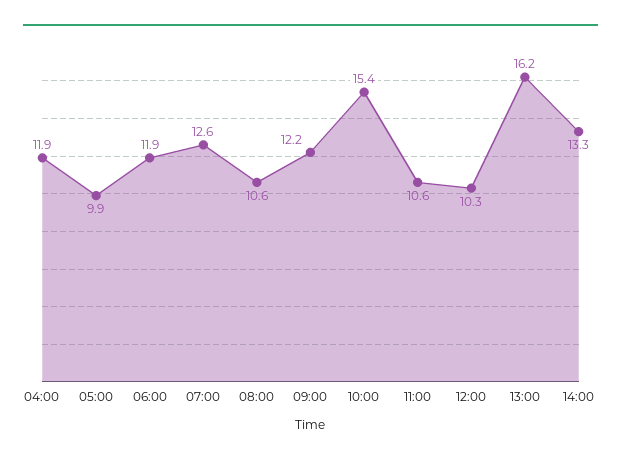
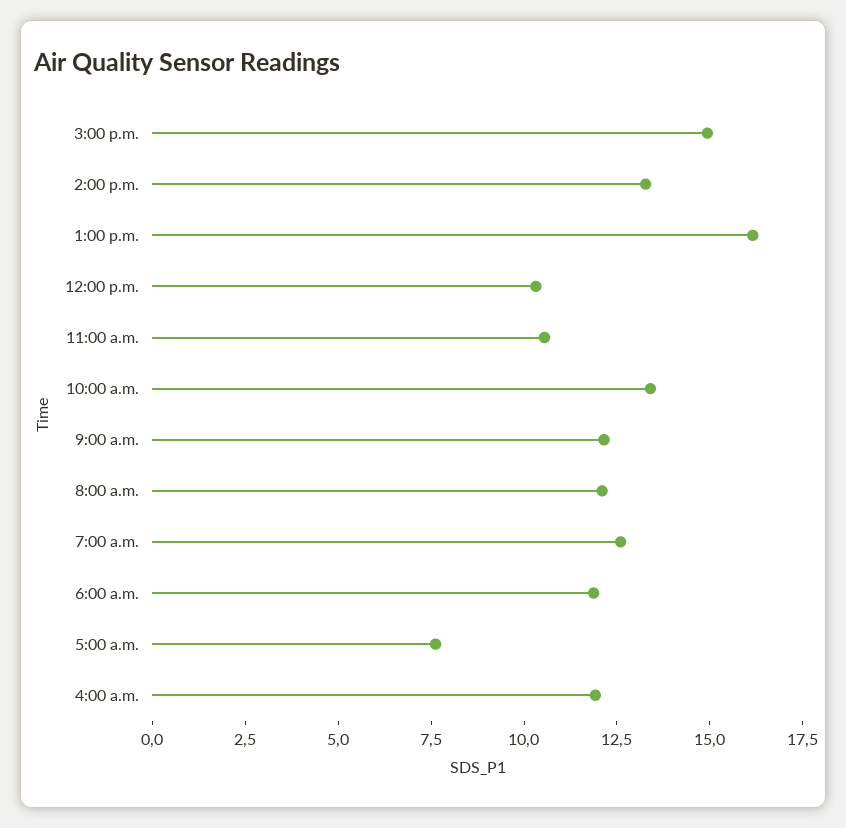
05:00: 9.9 -> 7.5
08:00: 10.6 -> 12
10:00: 15.4 -> 13.5
3:00 p.m.: none -> 15

